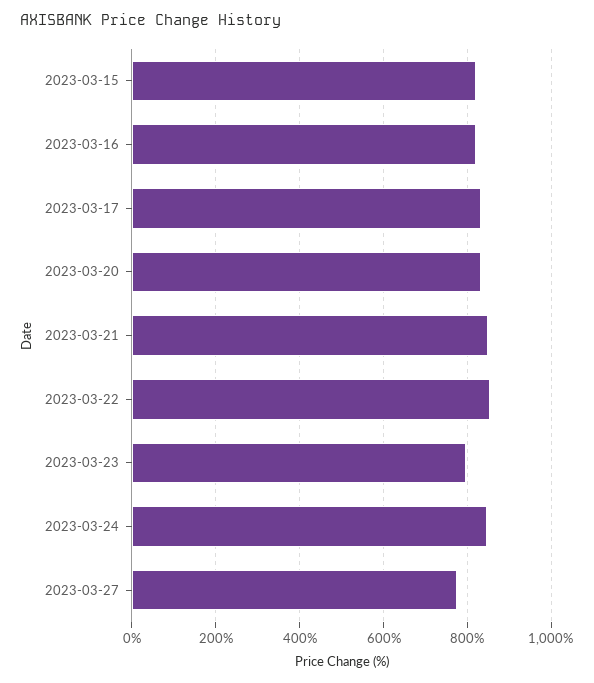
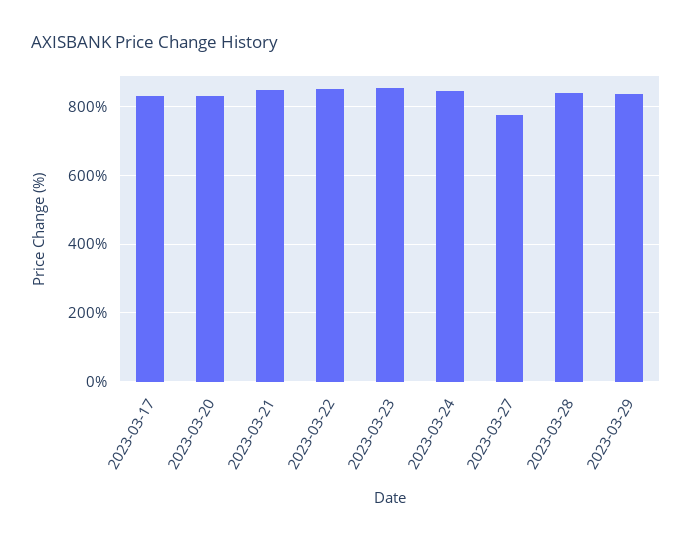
2023-03-15: 820 -> none
2023-03-16: 820 -> none
2023-03-23: 800 -> 860
2023-03-28: none -> 840
2023-03-29: none -> 840

